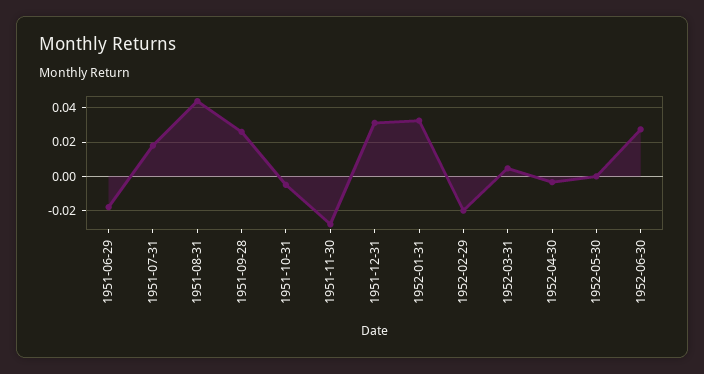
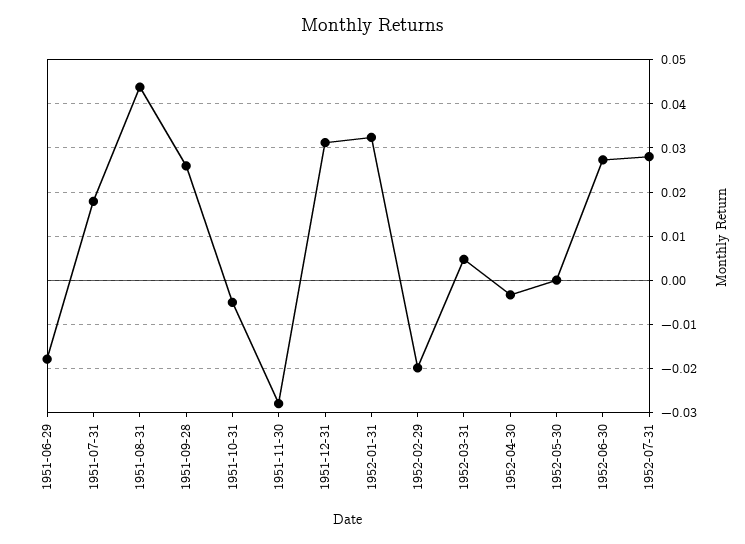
1952-07-31: none -> 0.028

